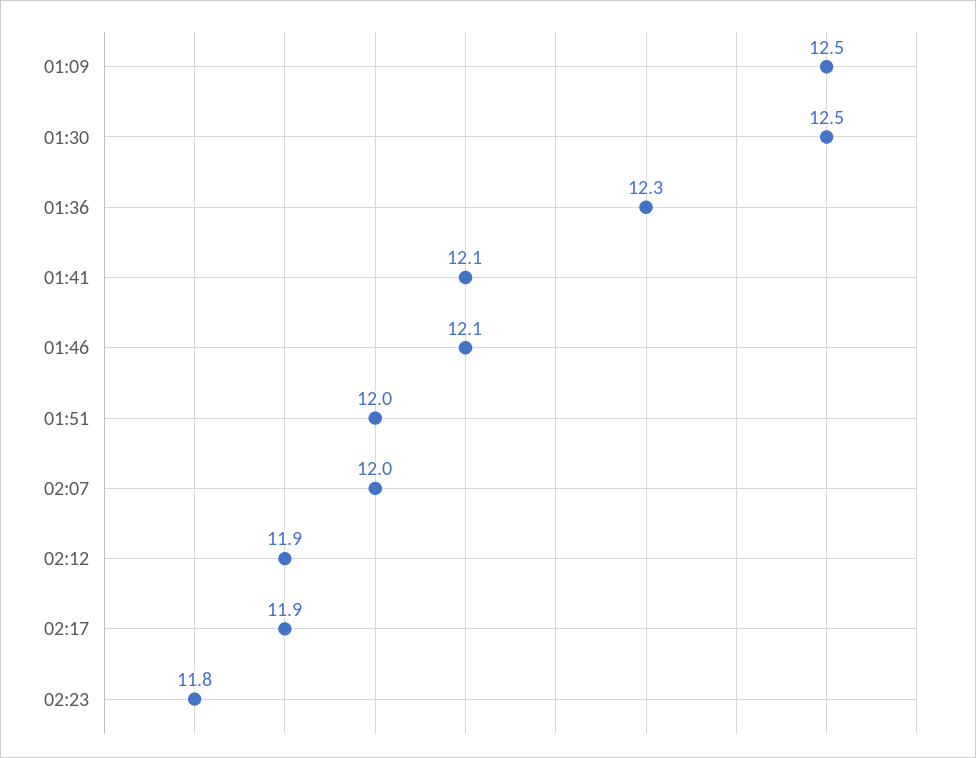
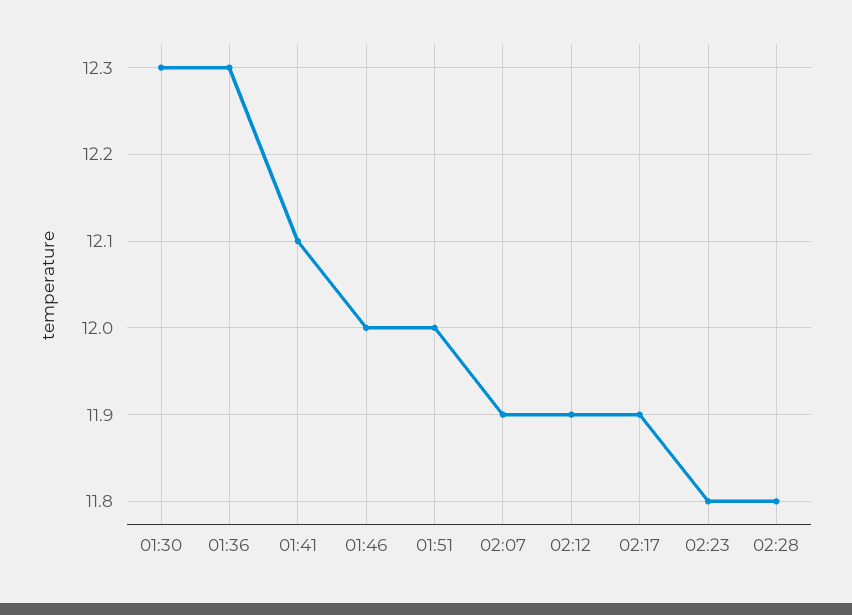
01:09: 12.5 -> none
01:30: 12.5 -> 12.3
01:46: 12.1 -> 12
02:07: 12 -> 11.9
02:28: none -> 11.8

